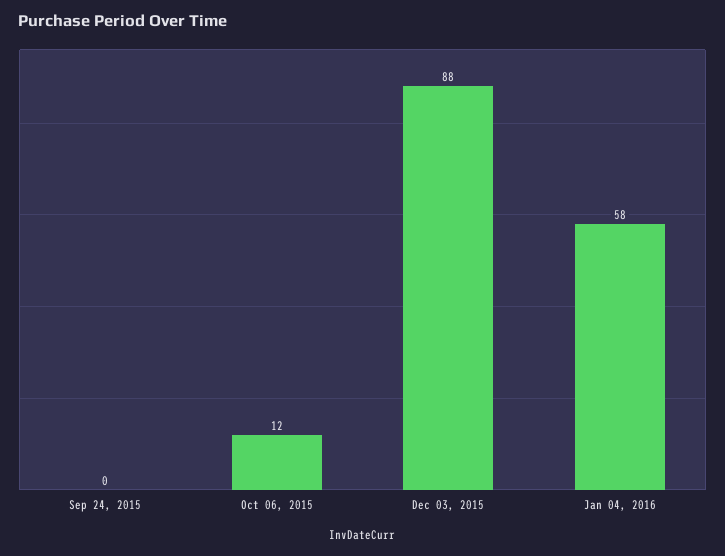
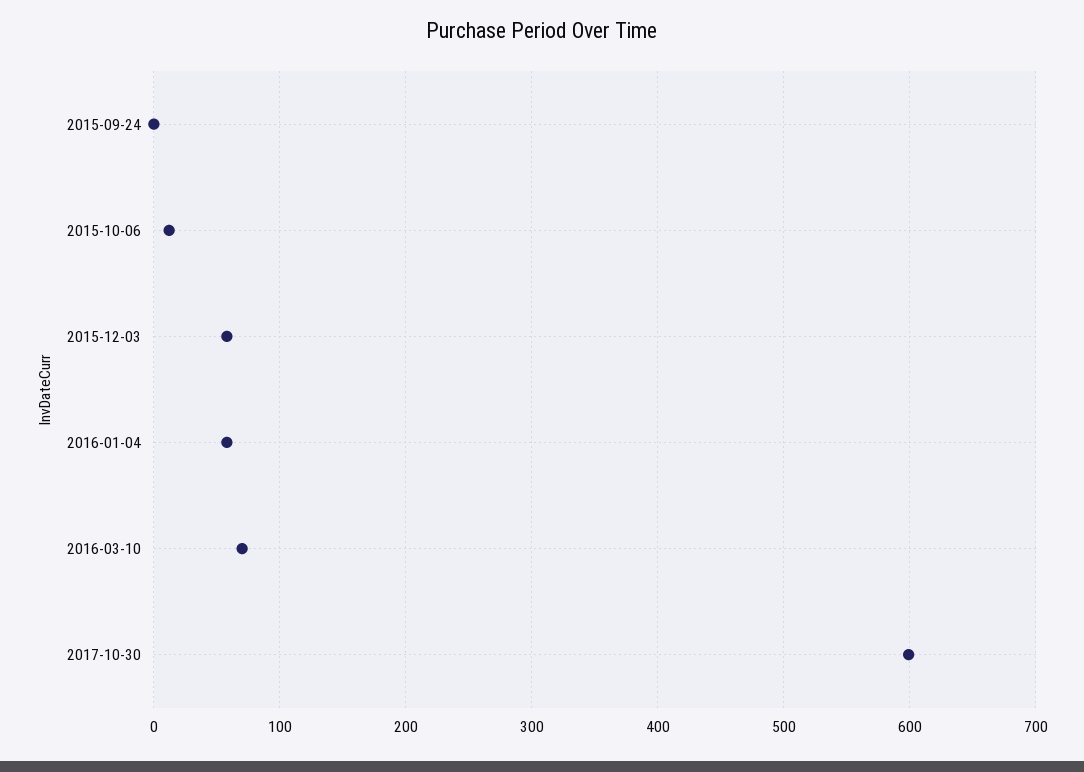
Dec 03, 2015: 88 -> 60
2016-03-10: none -> 70
2017-10-30: none -> 600

